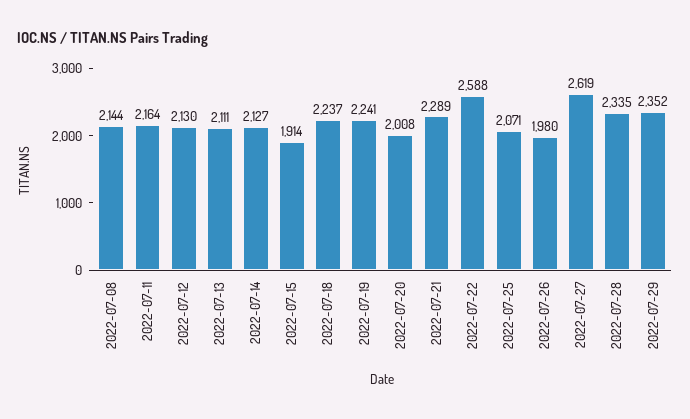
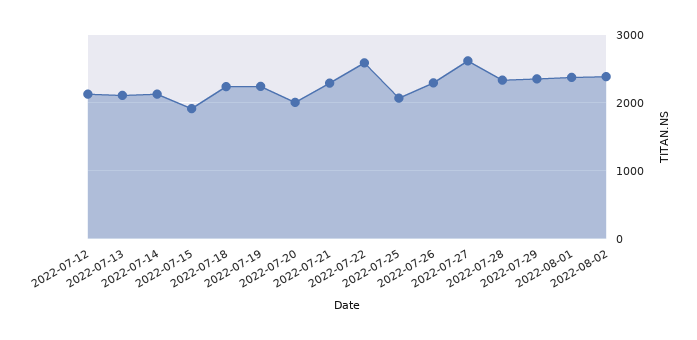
2022-07-08: 2144 -> none
2022-07-11: 2164 -> none
2022-07-26: 1980 -> 2300
2022-08-01: none -> 2400
2022-08-02: none -> 2400

